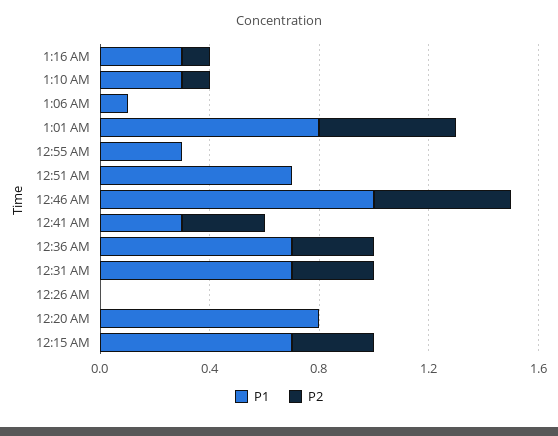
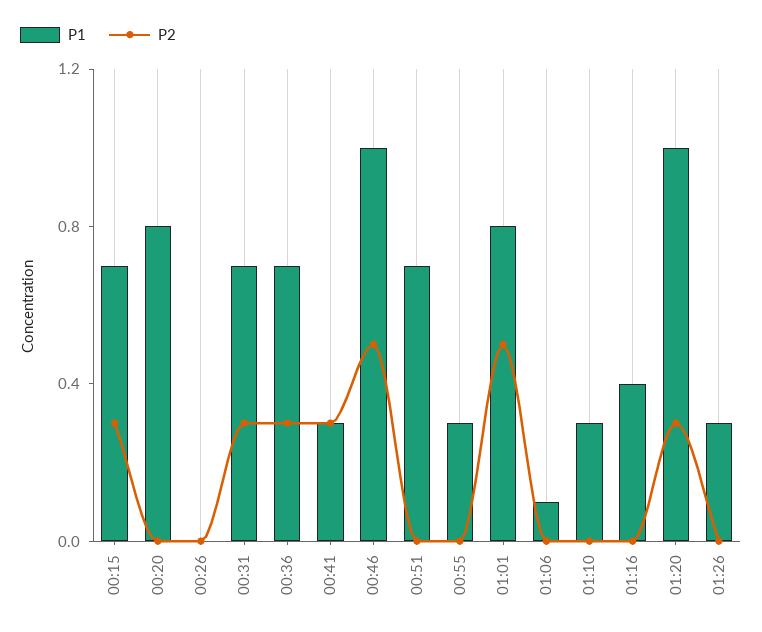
P1, 1:16 AM: 0.3 -> 0.4
P2, 1:16 AM: 0.1 -> 0
P2, 1:10 AM: 0.1 -> 0
P1, 01:20: none -> 1
P2, 01:20: none -> 0.3
P1, 01:26: none -> 0.3
P2, 01:26: none -> 0

